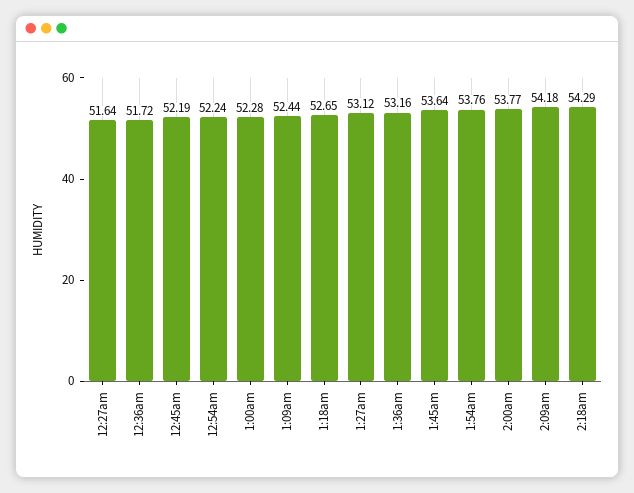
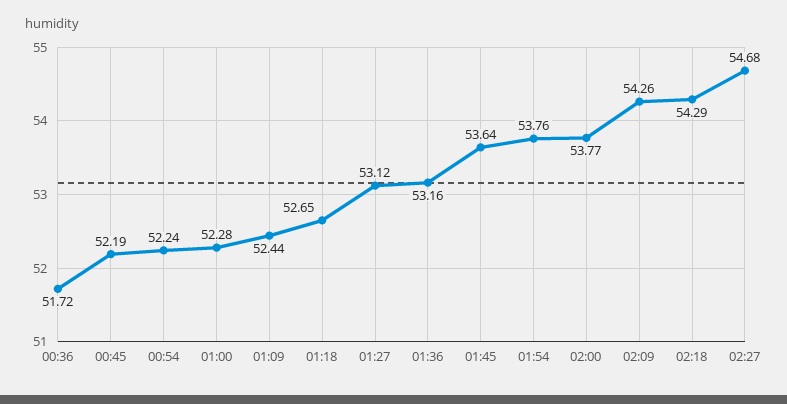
12:27am: 51.64 -> none
2:09am: 54.18 -> 54.26
02:27: none -> 54.68

